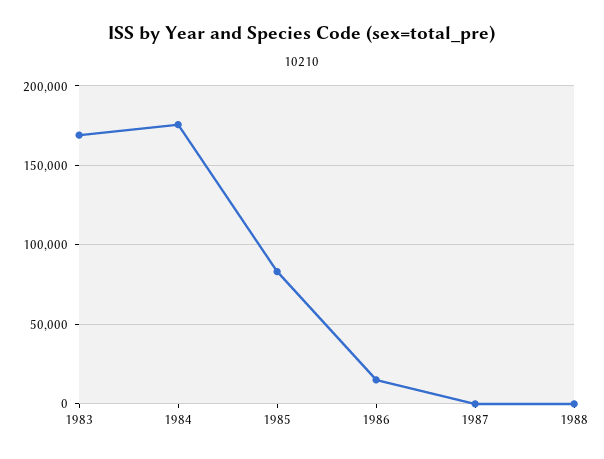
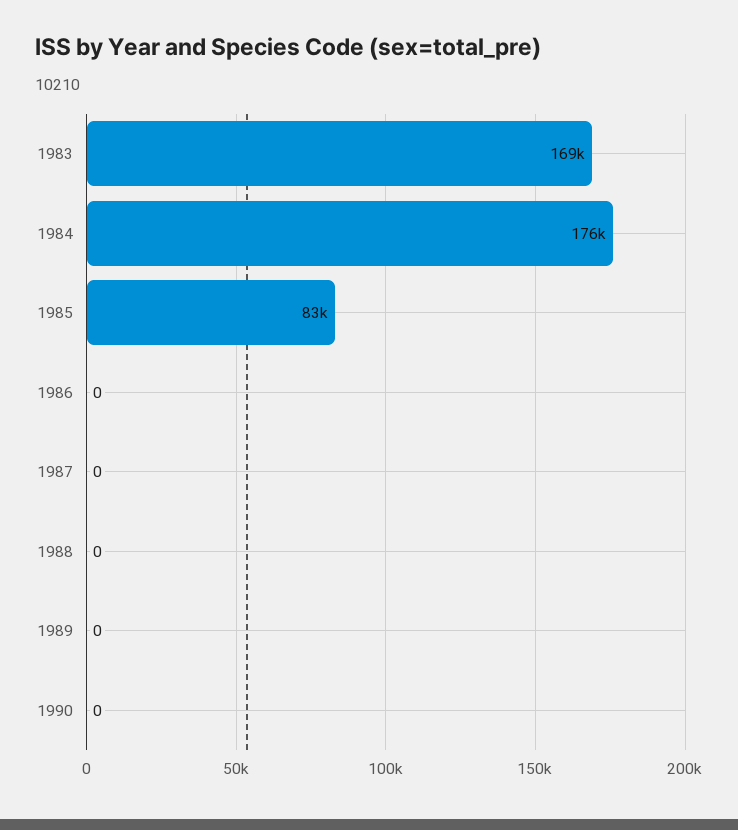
1986: 15000 -> 0
1989: none -> 0
1990: none -> 0

